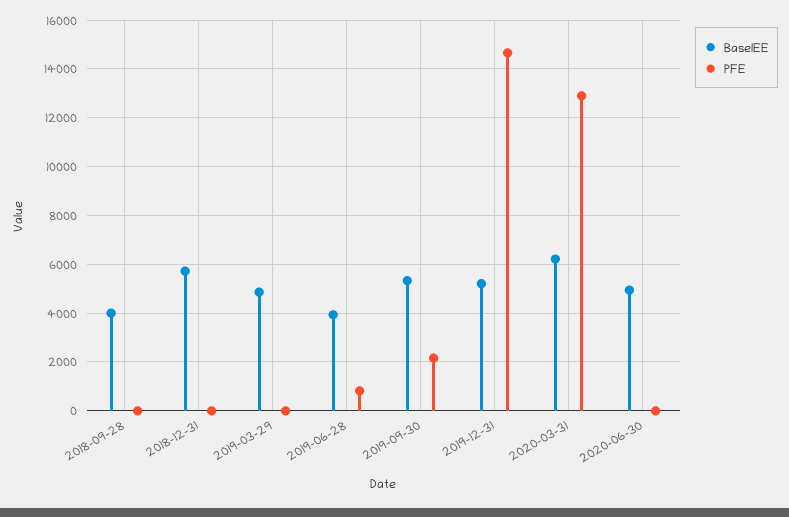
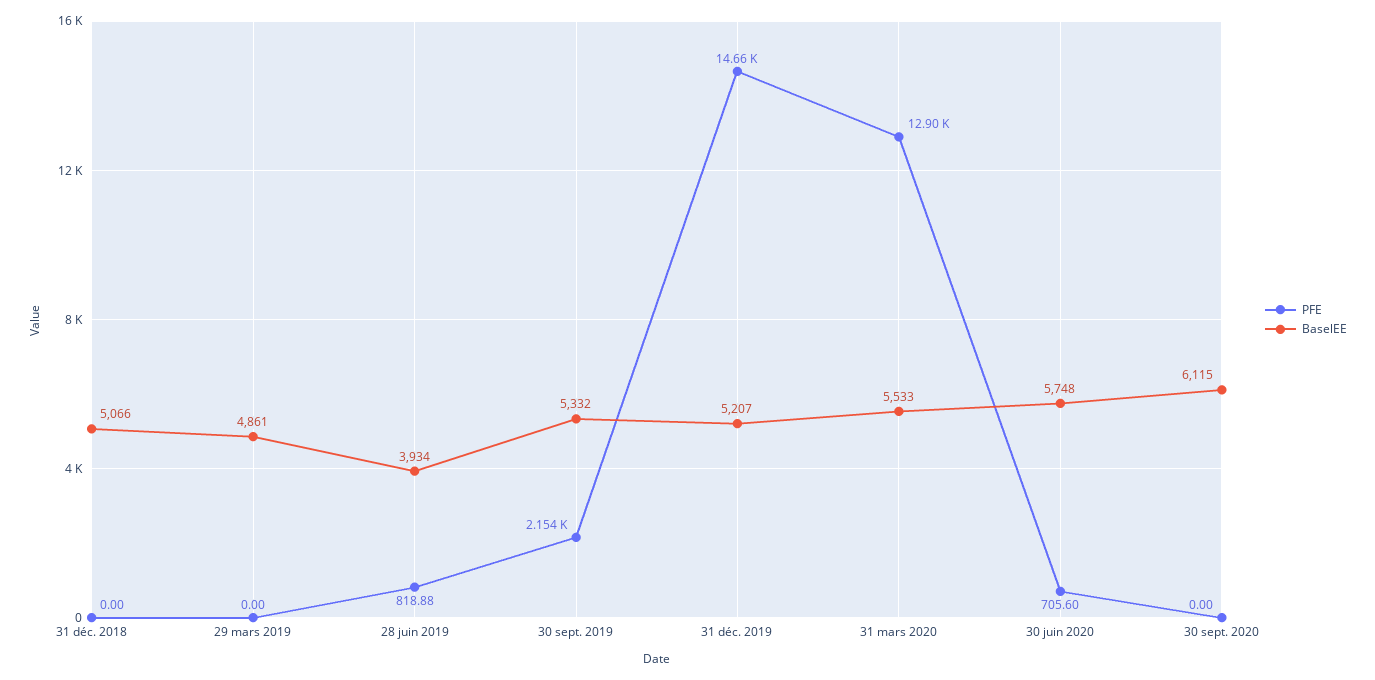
BaselEE, 2018-09-28: 4000 -> none
PFE, 2018-09-28: 0 -> none
BaselEE, 2018-12-31: 5750 -> 5066
BaselEE, 2020-03-31: 6250 -> 5533
BaselEE, 2020-06-30: 5000 -> 5748
PFE, 2020-06-30: 0 -> 705.6
PFE, 30 sept. 2020: none -> 0
BaselEE, 30 sept. 2020: none -> 6115

